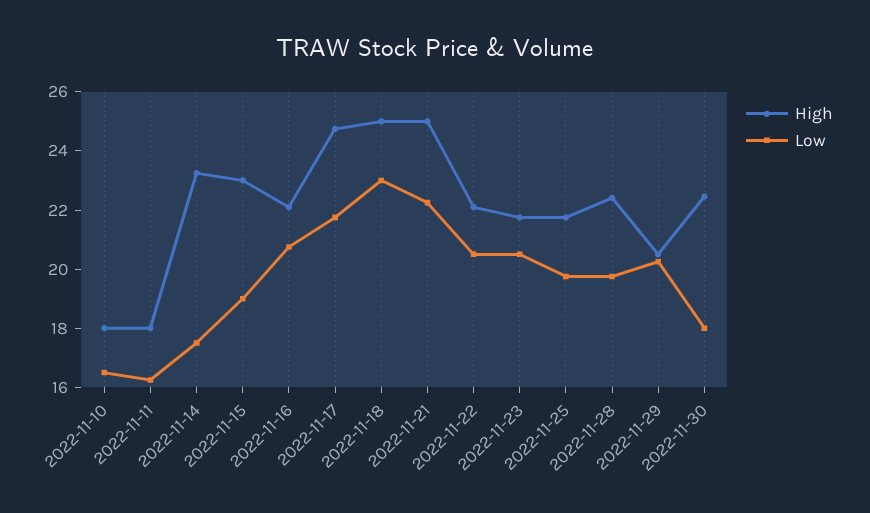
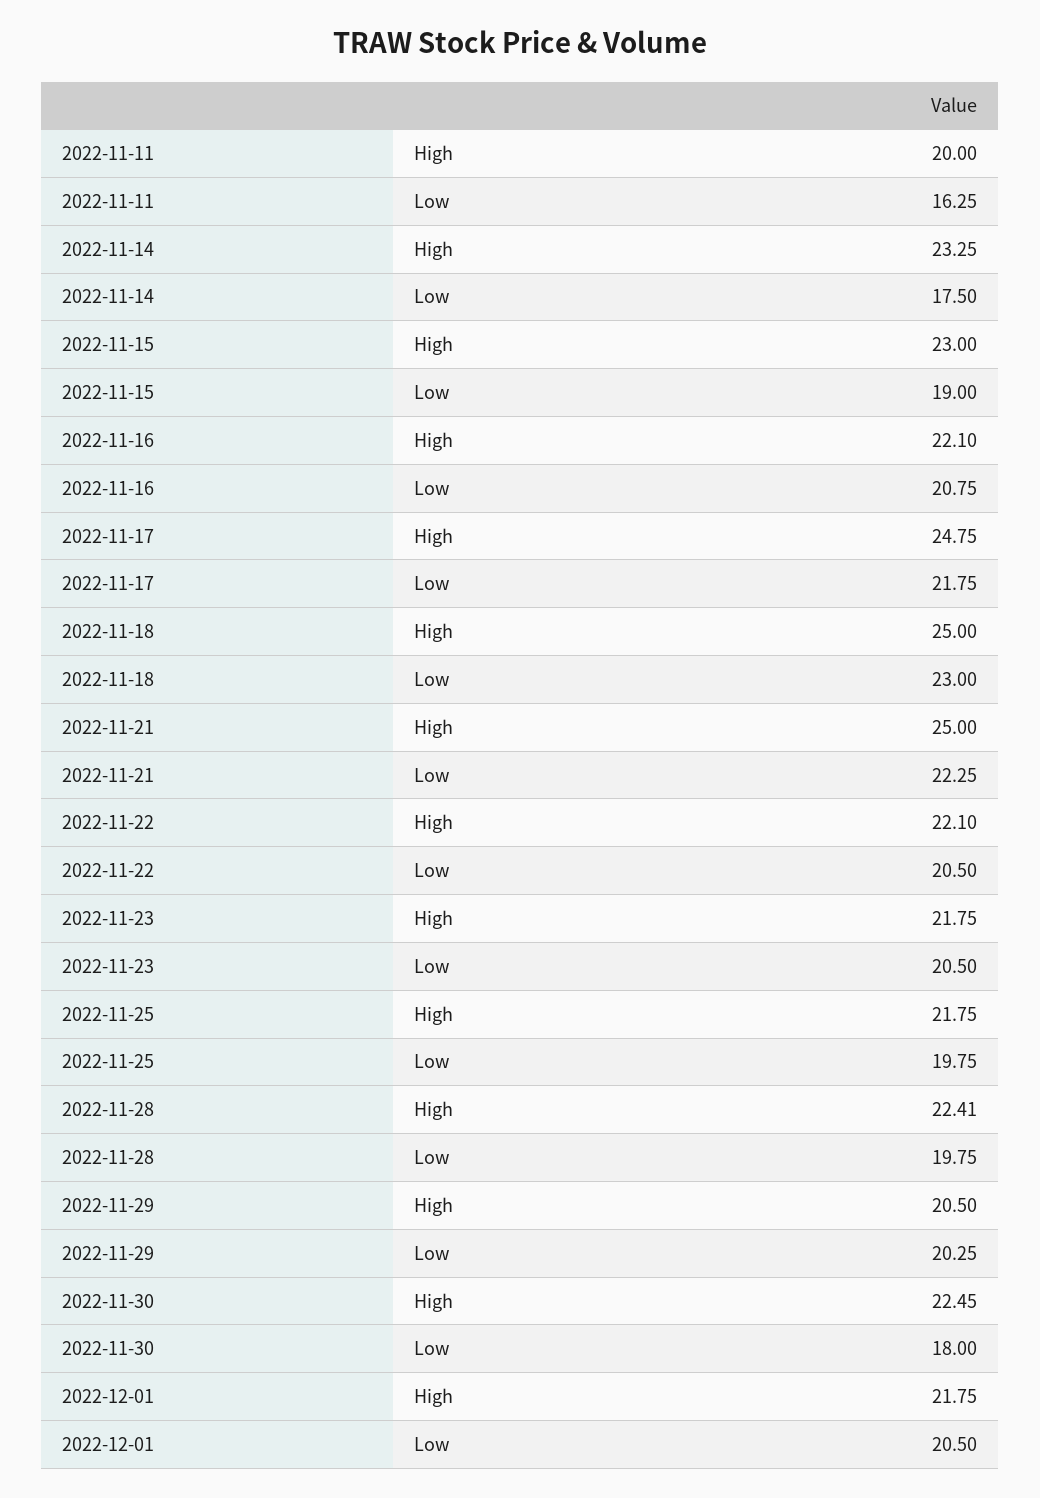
High, 2022-11-10: 18 -> none
Low, 2022-11-10: 16.5 -> none
High, 2022-11-11: 18 -> 20
High, 2022-12-01: none -> 21.75
Low, 2022-12-01: none -> 20.5

